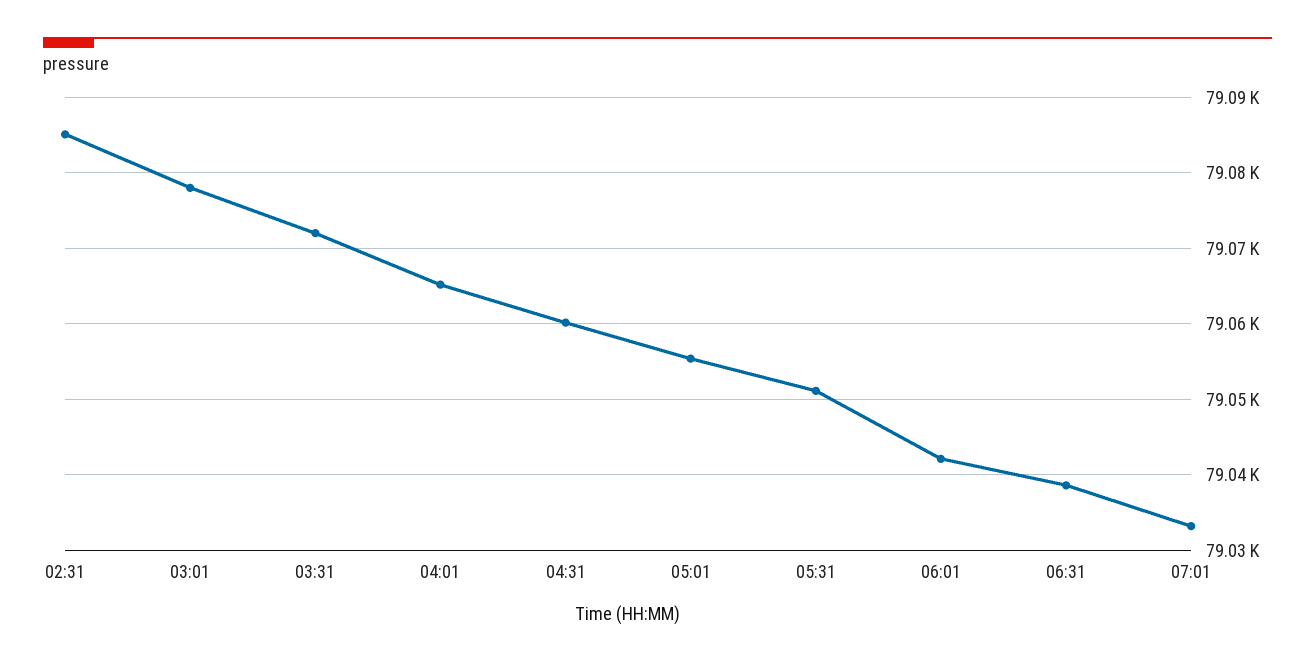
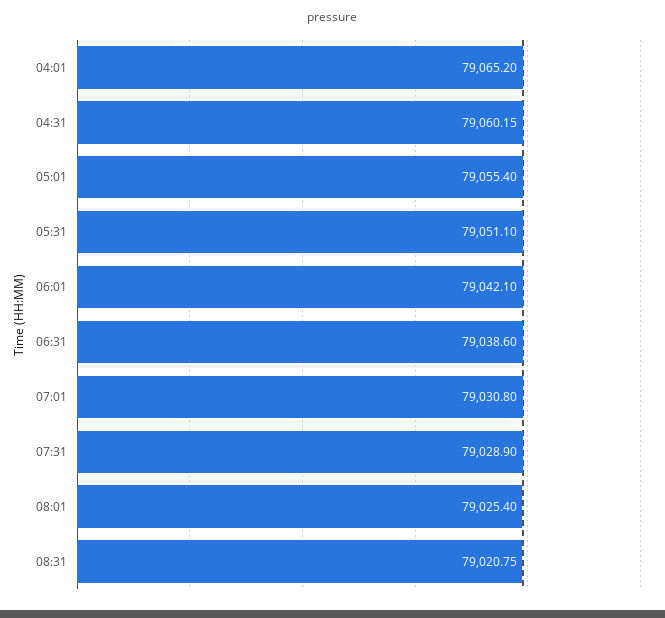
02:31: 79085 -> none
03:01: 79078 -> none
03:31: 79072 -> none
07:01: 79033 -> 79030.8
07:31: none -> 79028.9
08:01: none -> 79025.4
08:31: none -> 79020.75

